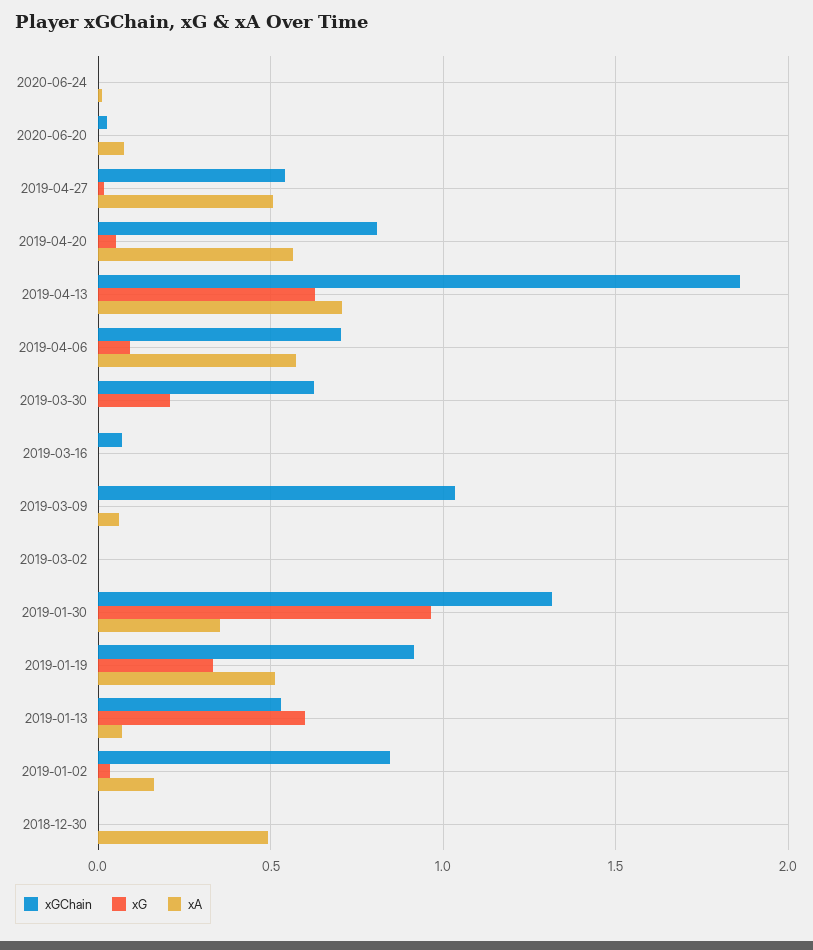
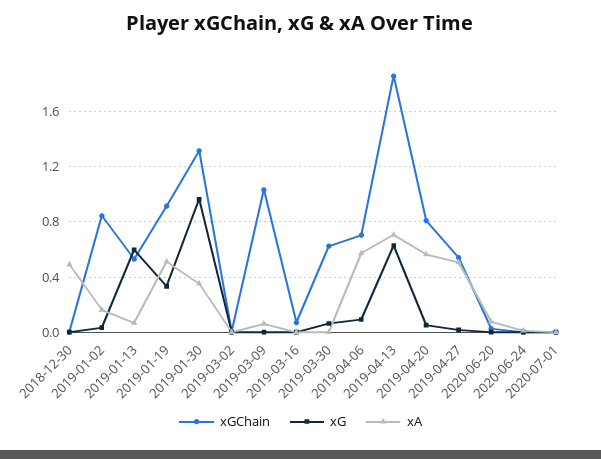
xG, 2019-03-30: 0.2 -> 0.05
xGChain, 2020-07-01: none -> 0
xG, 2020-07-01: none -> 0
xA, 2020-07-01: none -> 0

